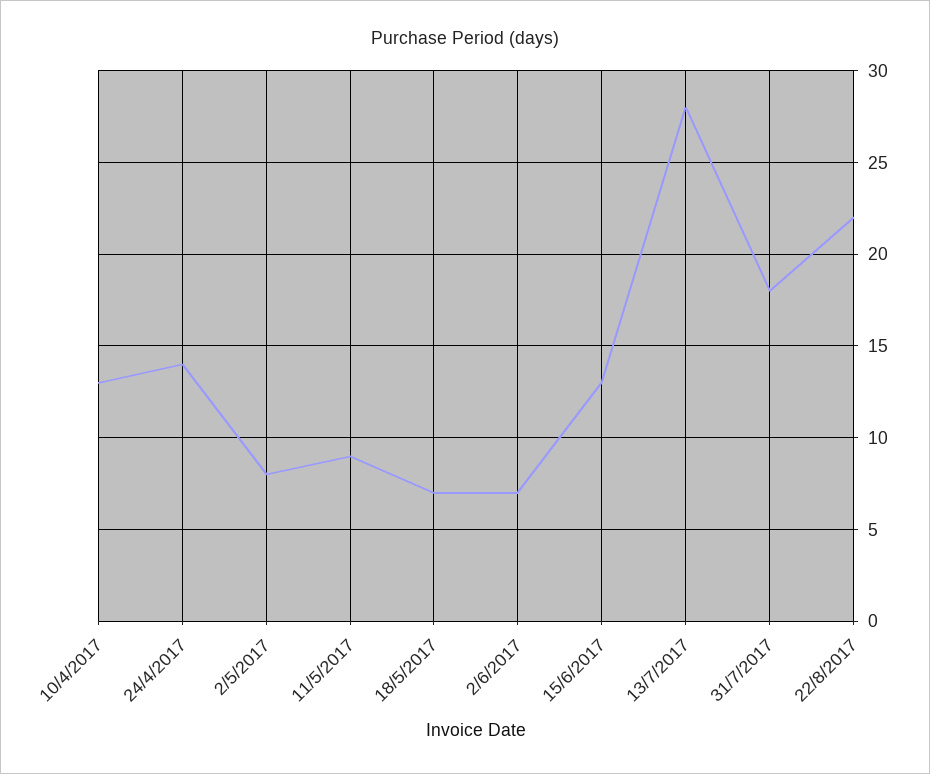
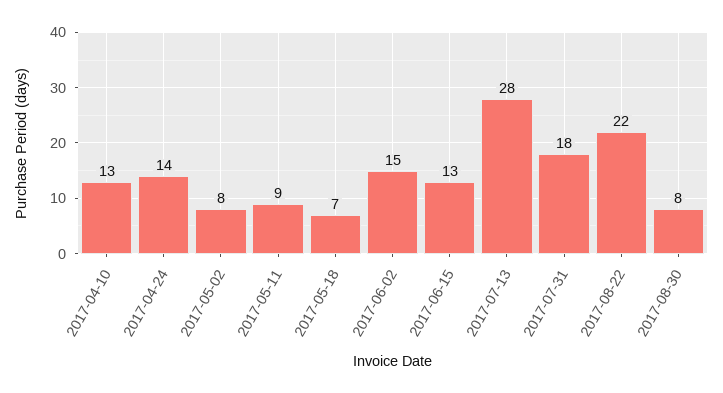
2/6/2017: 7 -> 15
2017-08-30: none -> 8

